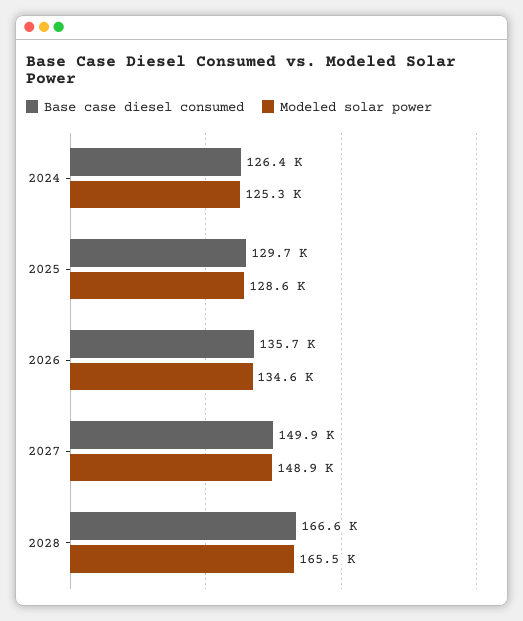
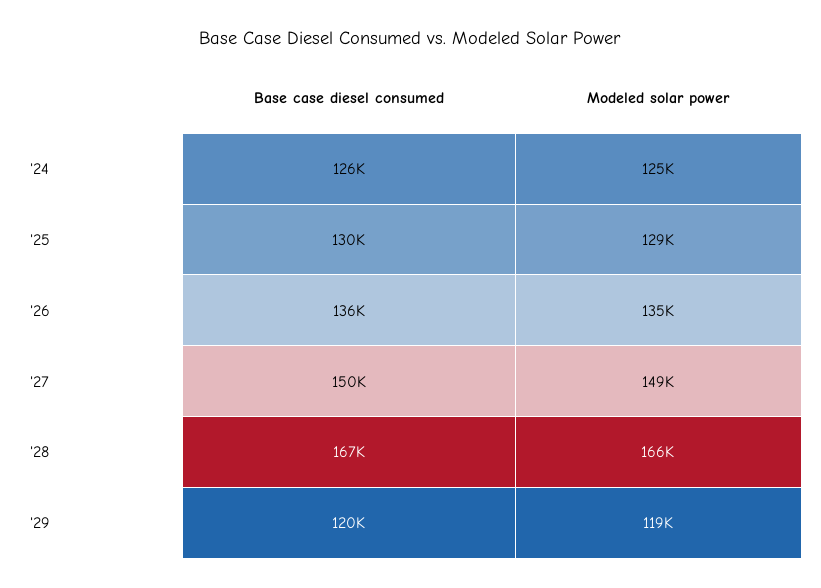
Base case diesel consumed, '29: none -> 120000
Modeled solar power, '29: none -> 119000

